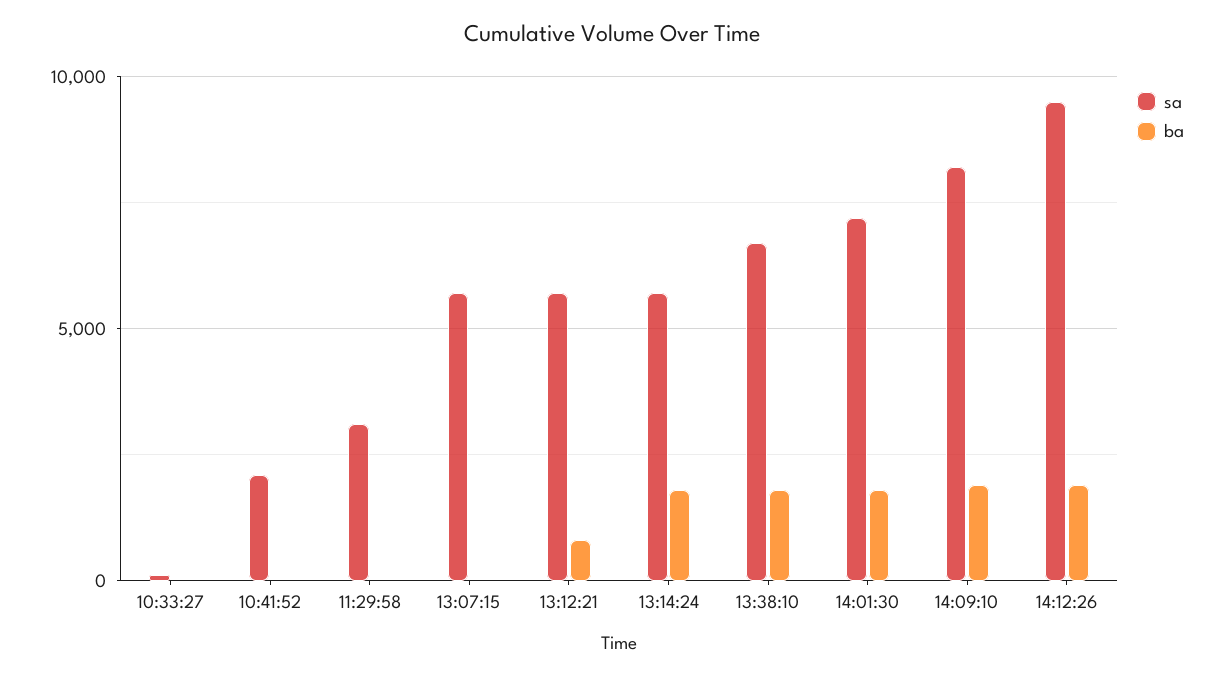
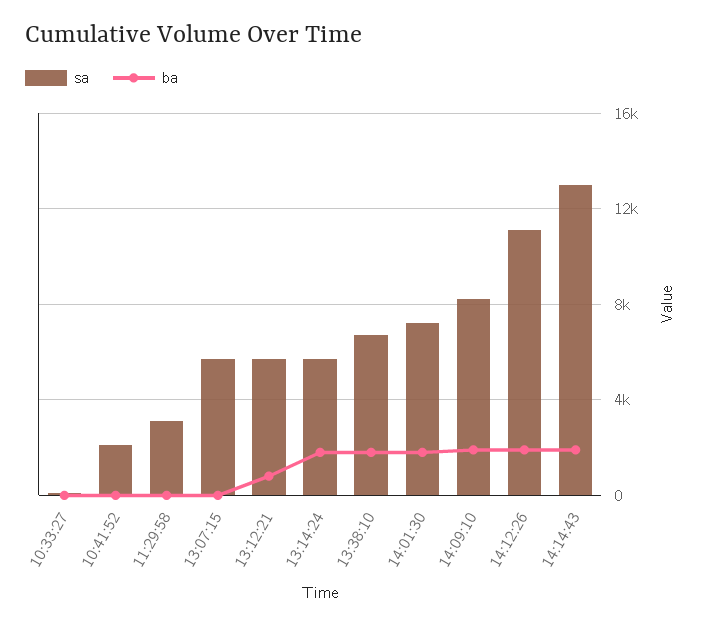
sa, 14:12:26: 9500 -> 11000
sa, 14:14:43: none -> 13000
ba, 14:14:43: none -> 2000

